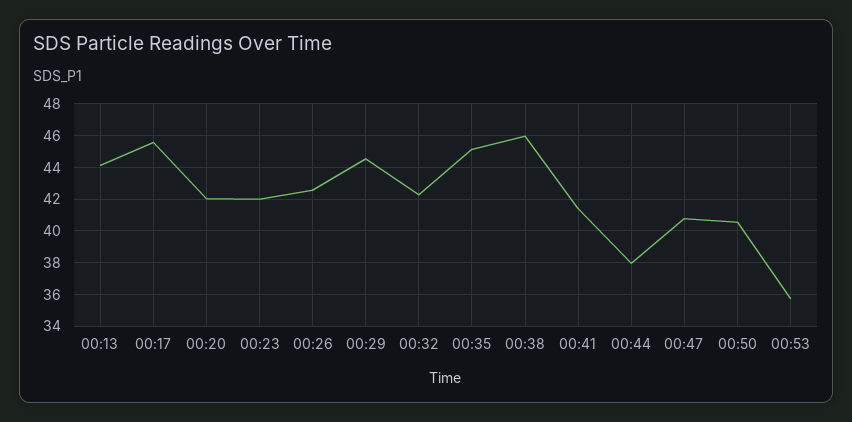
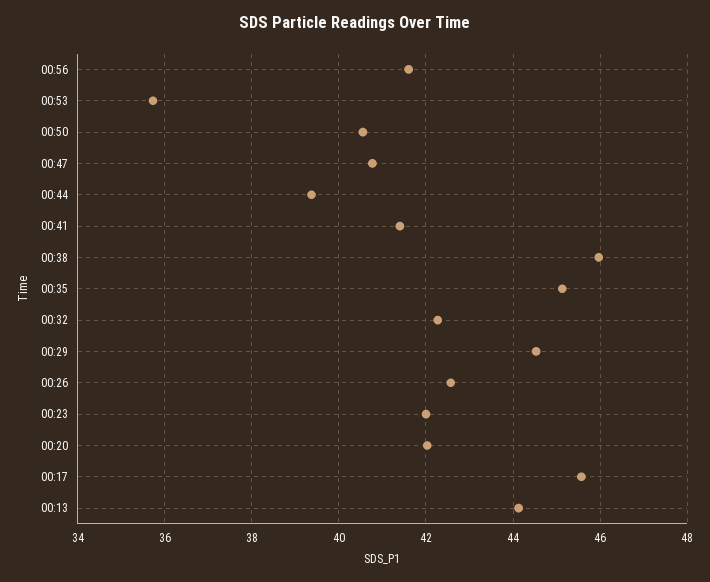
00:44: 38 -> 39.4
00:56: none -> 41.6

